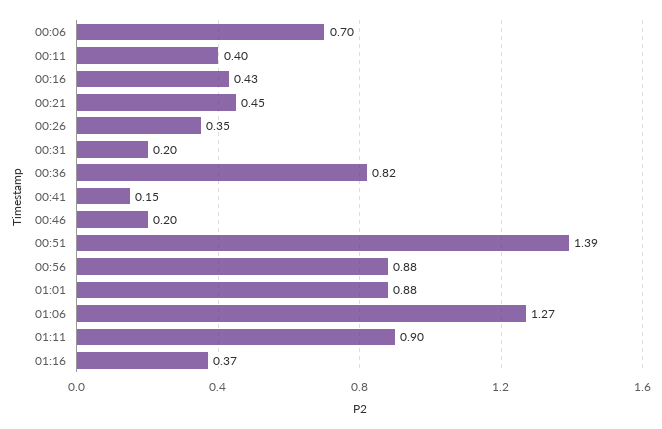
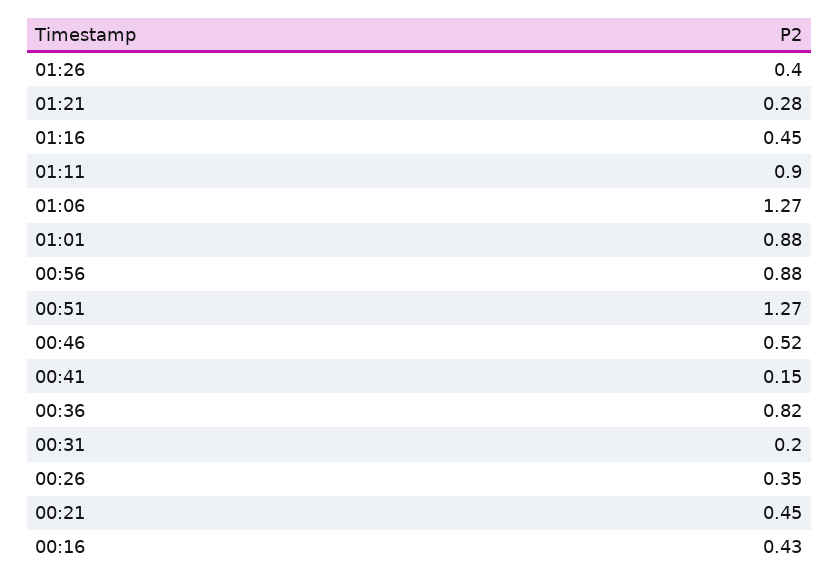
00:06: 0.7 -> none
00:11: 0.4 -> none
00:46: 0.2 -> 0.52
00:51: 1.39 -> 1.27
01:16: 0.37 -> 0.45
01:26: none -> 0.4
01:21: none -> 0.28

